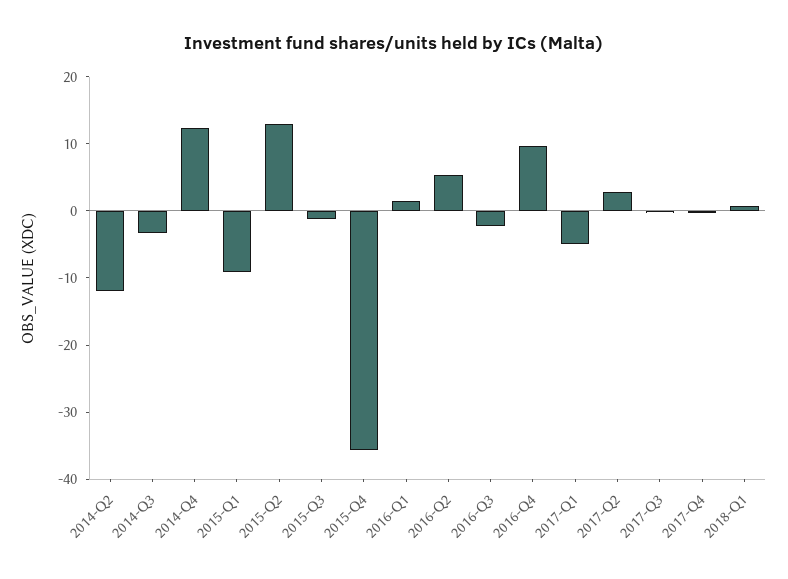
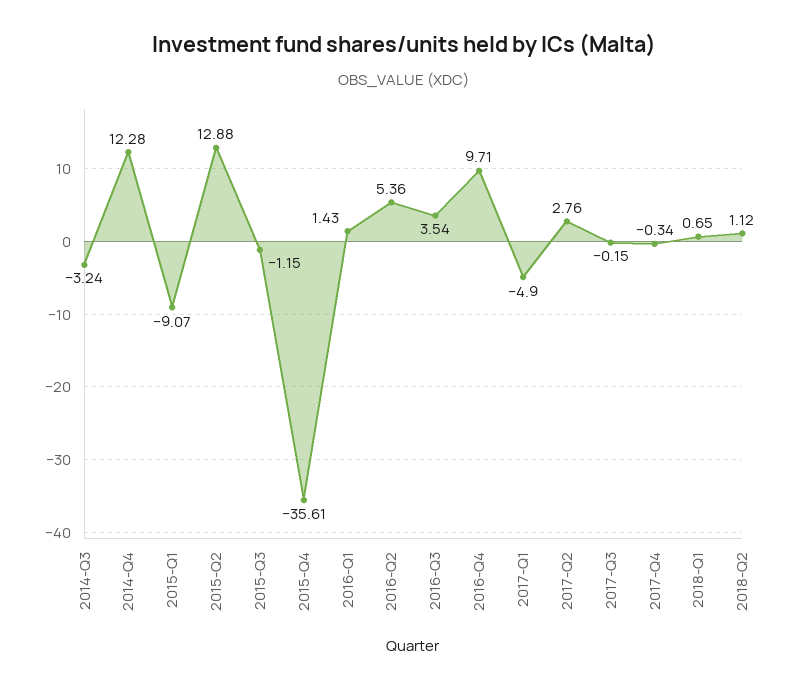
2014-Q2: -12 -> none
2016-Q3: -2 -> 3.54
2018-Q2: none -> 1.12

